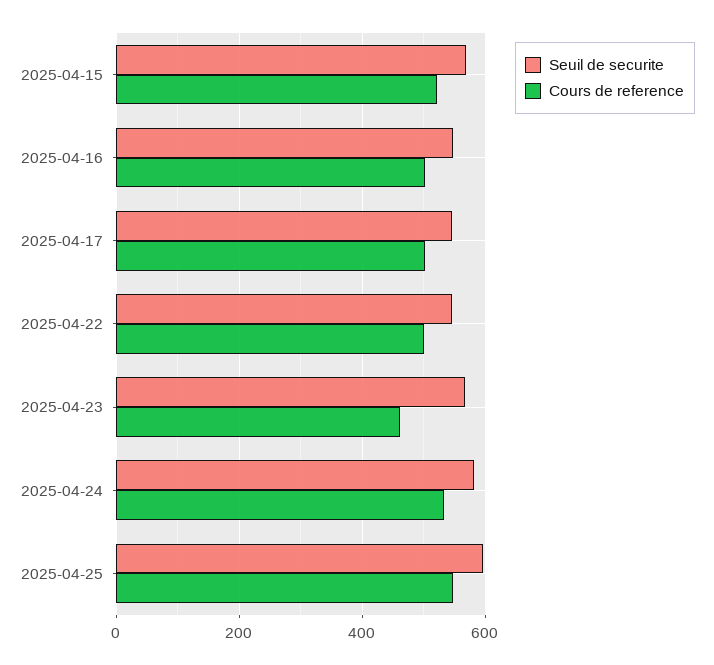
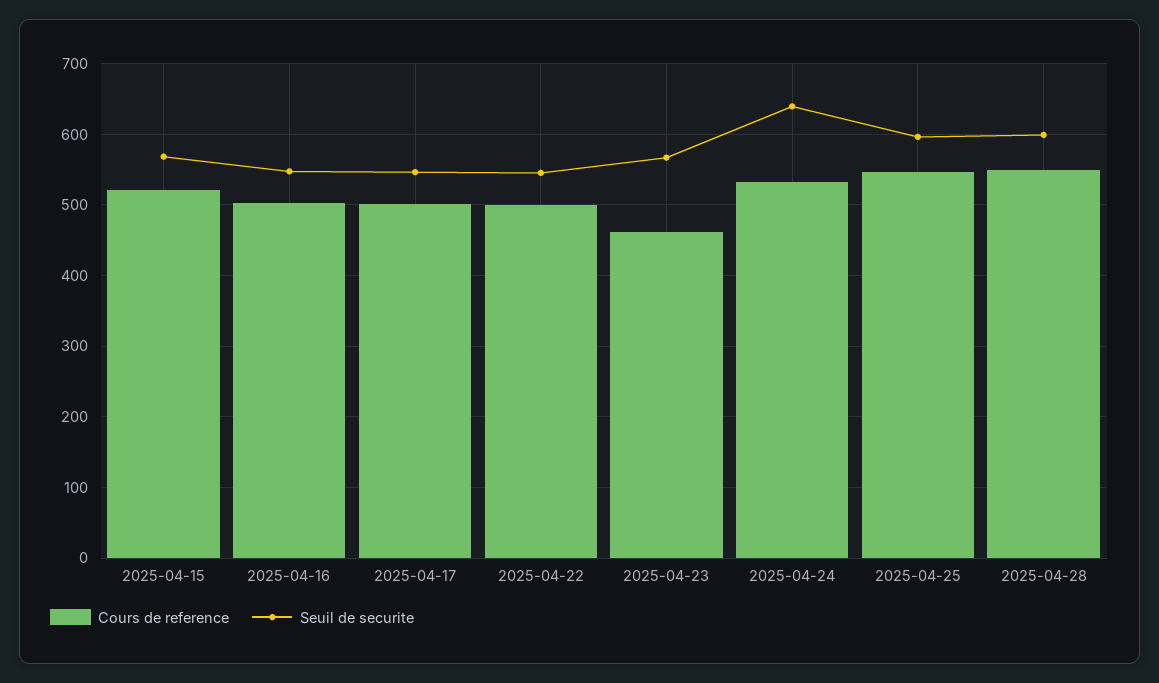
Seuil de securite, 2025-04-24: 580 -> 640
Cours de reference, 2025-04-28: none -> 550
Seuil de securite, 2025-04-28: none -> 600

